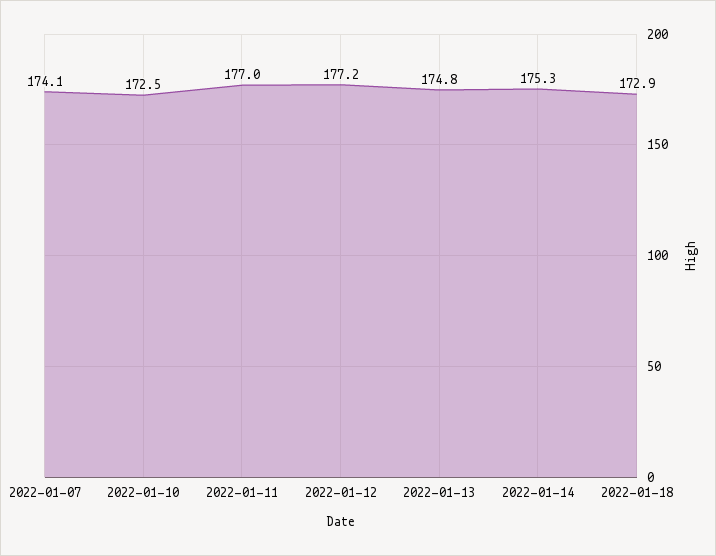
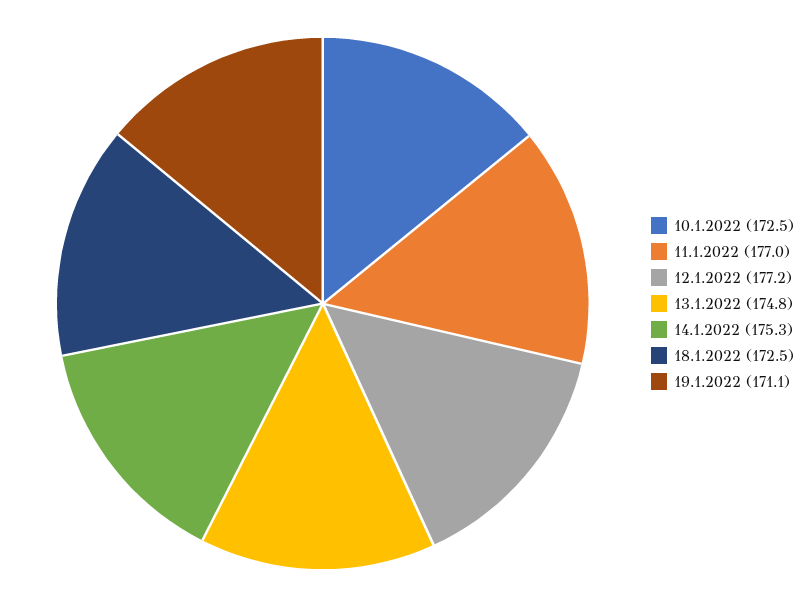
2022-01-07: 174.1 -> none
2022-01-18: 172.9 -> 172.5
19.1.2022: none -> 171.1

